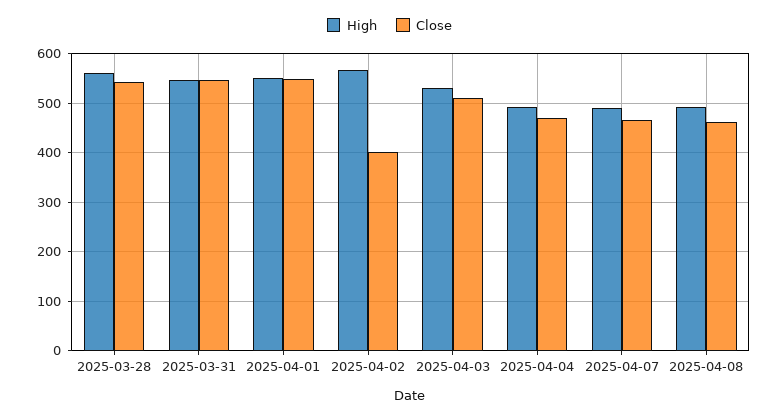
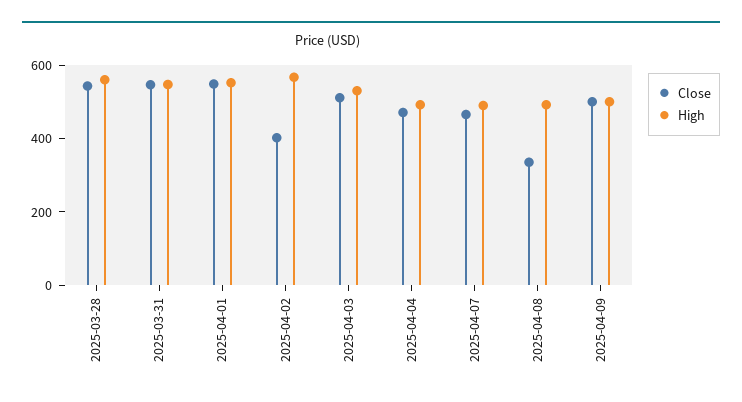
Close, 2025-04-08: 460 -> 350
Close, 2025-04-09: none -> 500
High, 2025-04-09: none -> 500

